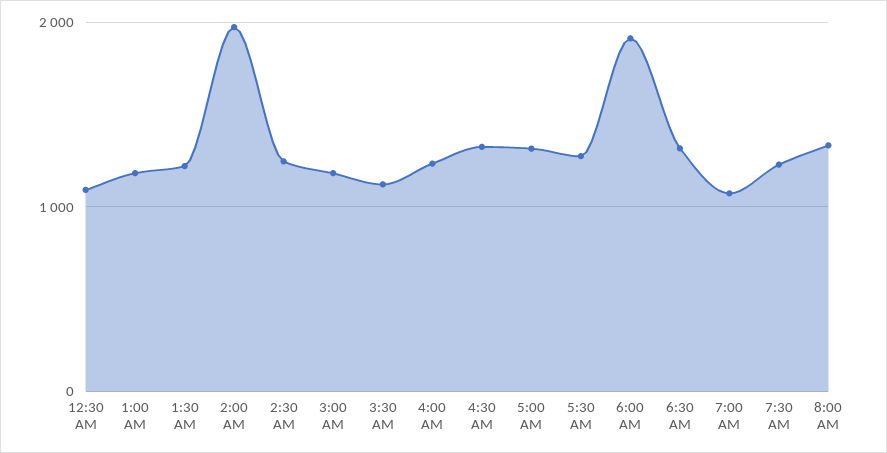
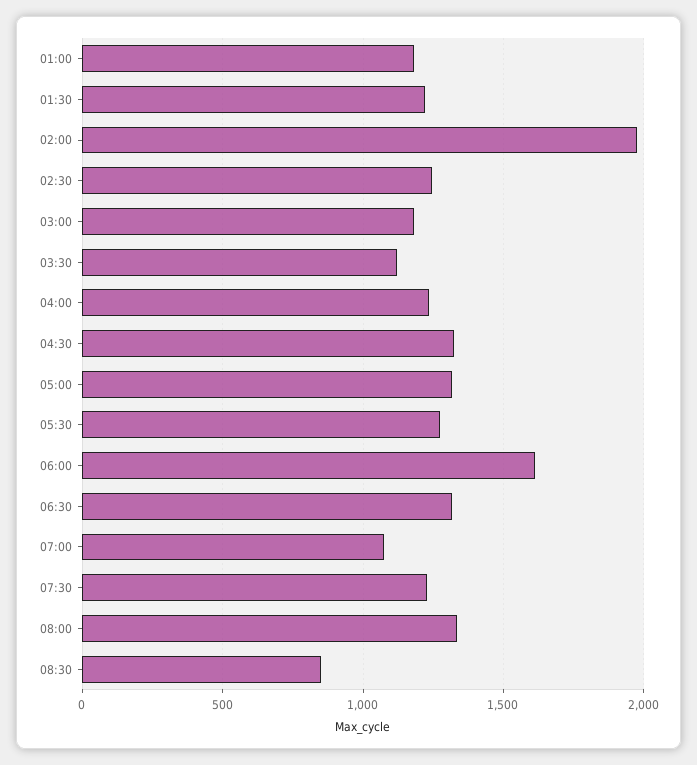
12:30 AM: 1100 -> none
6:00 AM: 1900 -> 1600
08:30: none -> 850

